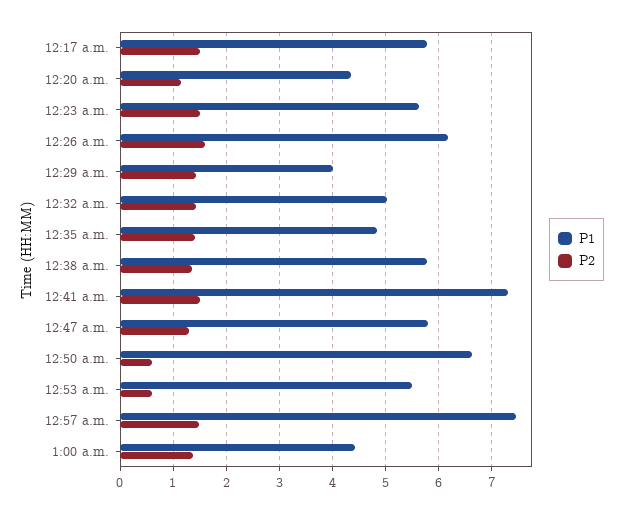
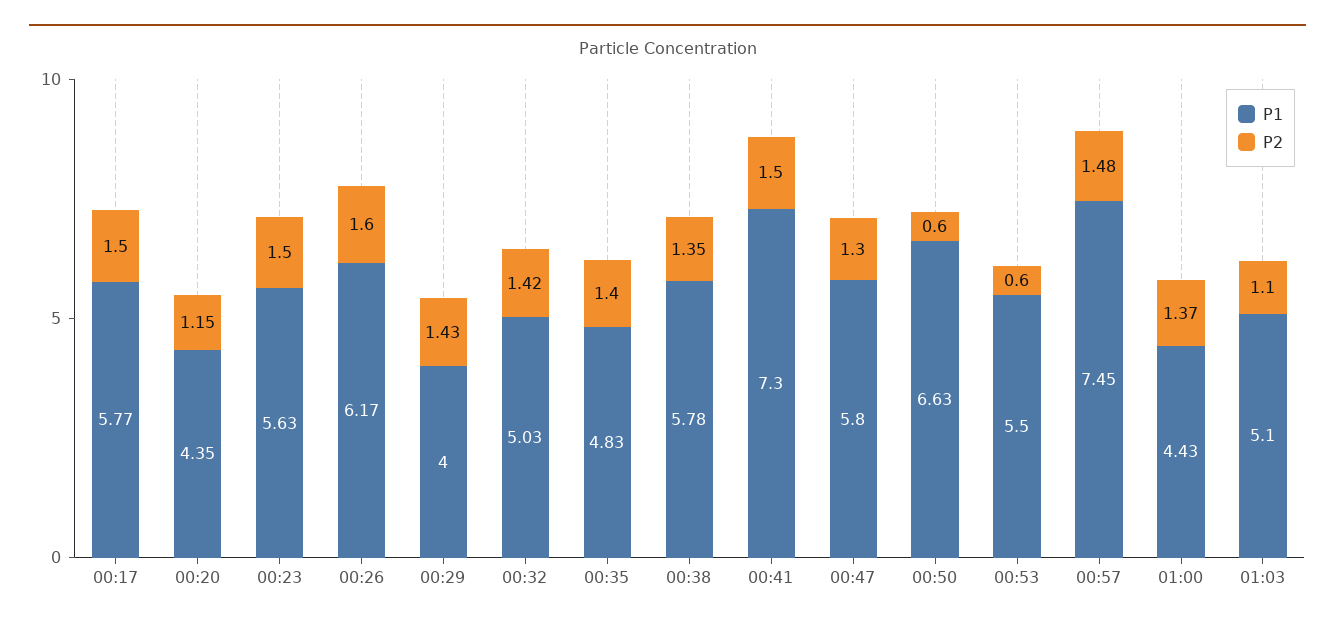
P1, 01:03: none -> 5.1
P2, 01:03: none -> 1.1

